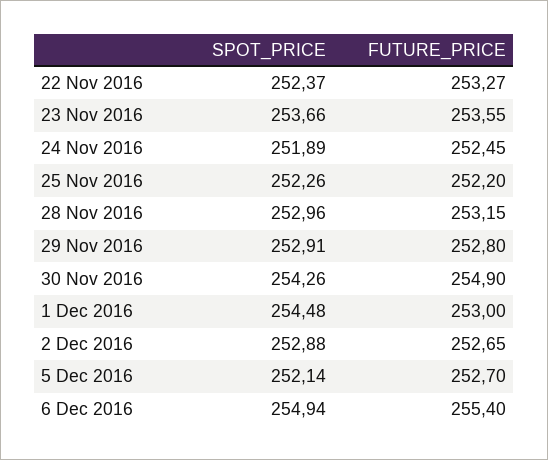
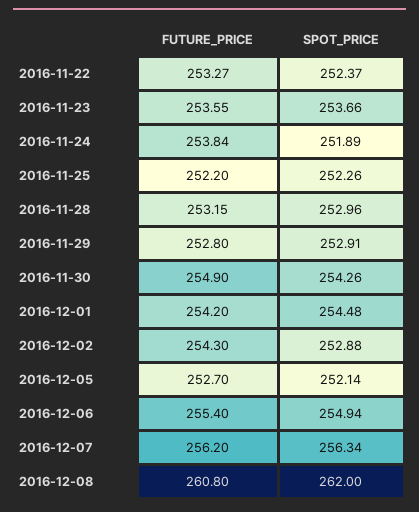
FUTURE_PRICE, 24 Nov 2016: 252.45 -> 253.84
FUTURE_PRICE, 1 Dec 2016: 253 -> 254.2
FUTURE_PRICE, 2 Dec 2016: 252.65 -> 254.3
FUTURE_PRICE, 2016-12-07: none -> 256.2
SPOT_PRICE, 2016-12-07: none -> 256.34
FUTURE_PRICE, 2016-12-08: none -> 260.8
SPOT_PRICE, 2016-12-08: none -> 262

